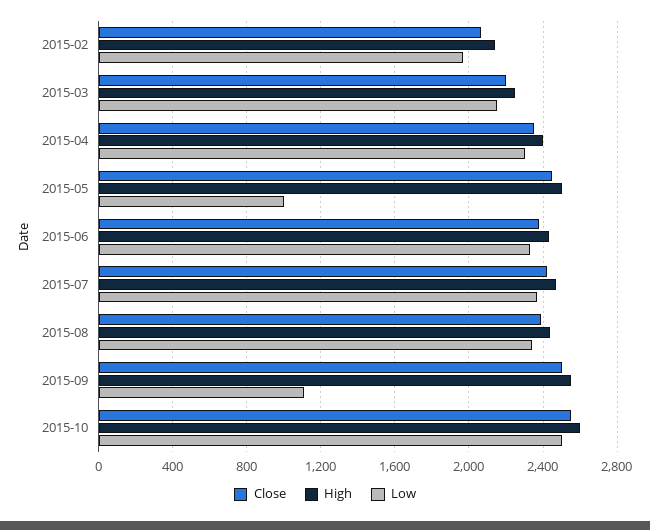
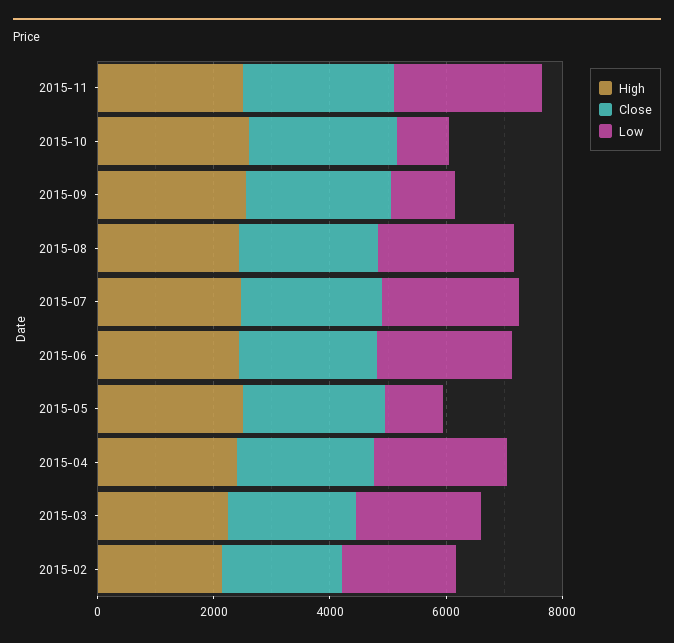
Low, 2015-10: 2500 -> 1000
High, 2015-11: none -> 2500
Close, 2015-11: none -> 2500
Low, 2015-11: none -> 2500

